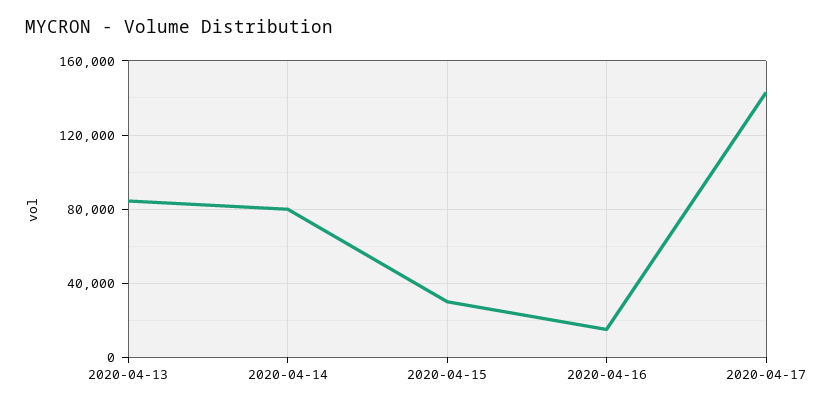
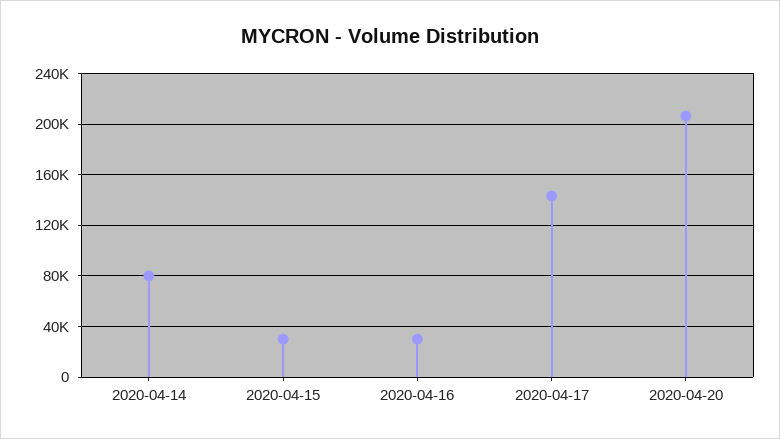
2020-04-13: 85000 -> none
2020-04-16: 15000 -> 30000
2020-04-20: none -> 205000

